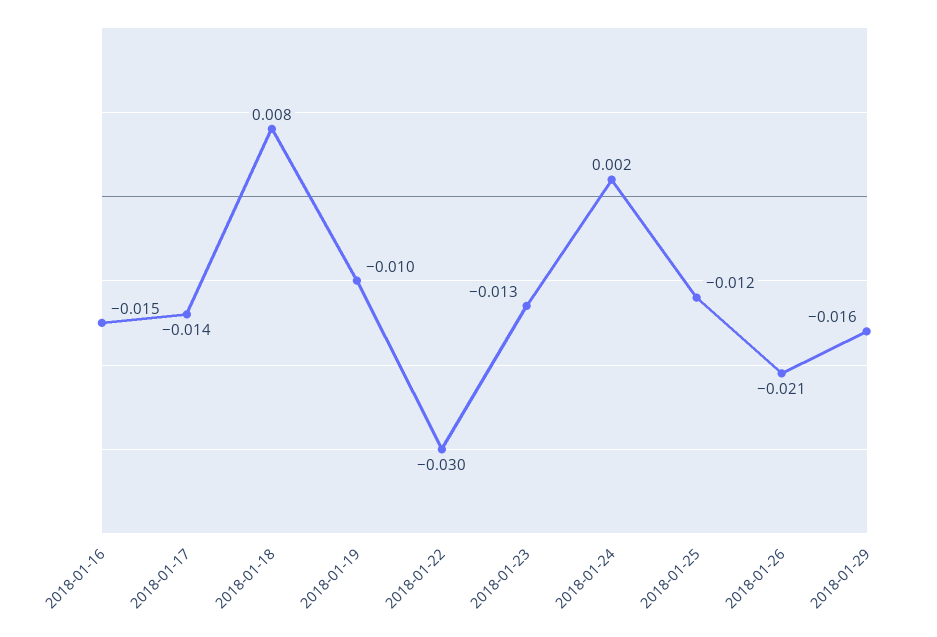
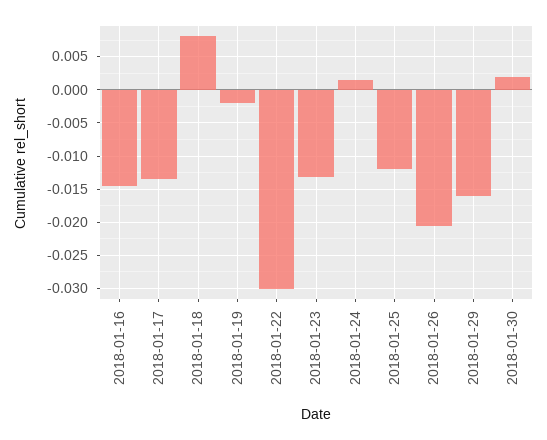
2018-01-19: -0.01 -> -0.002
2018-01-30: none -> 0.002

